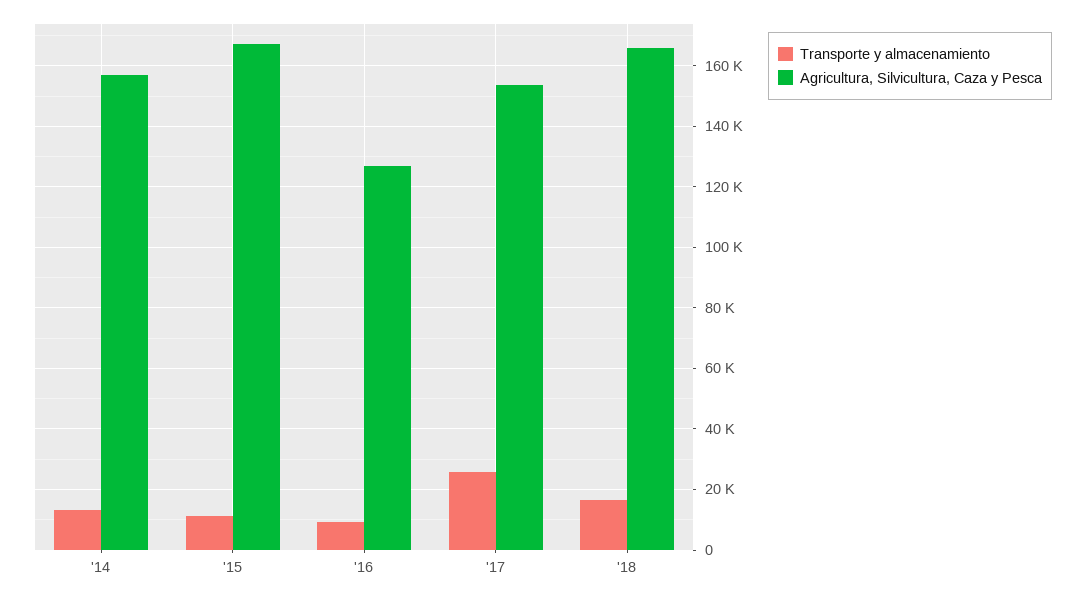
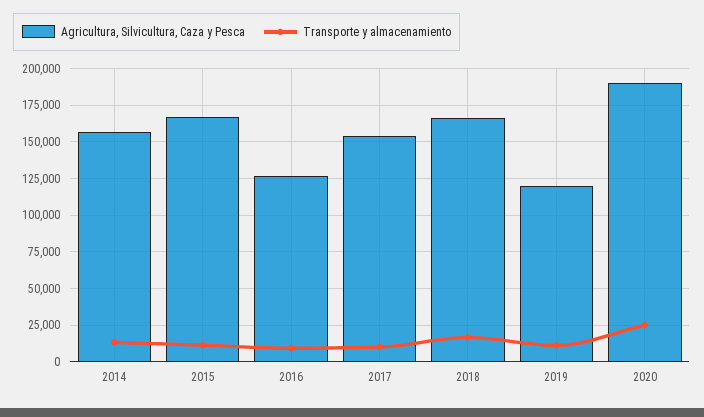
Transporte y almacenamiento, '17: 26000 -> 10000
Agricultura, Silvicultura, Caza y Pesca, 2019: none -> 120000
Transporte y almacenamiento, 2019: none -> 10000
Agricultura, Silvicultura, Caza y Pesca, 2020: none -> 190000
Transporte y almacenamiento, 2020: none -> 25000

